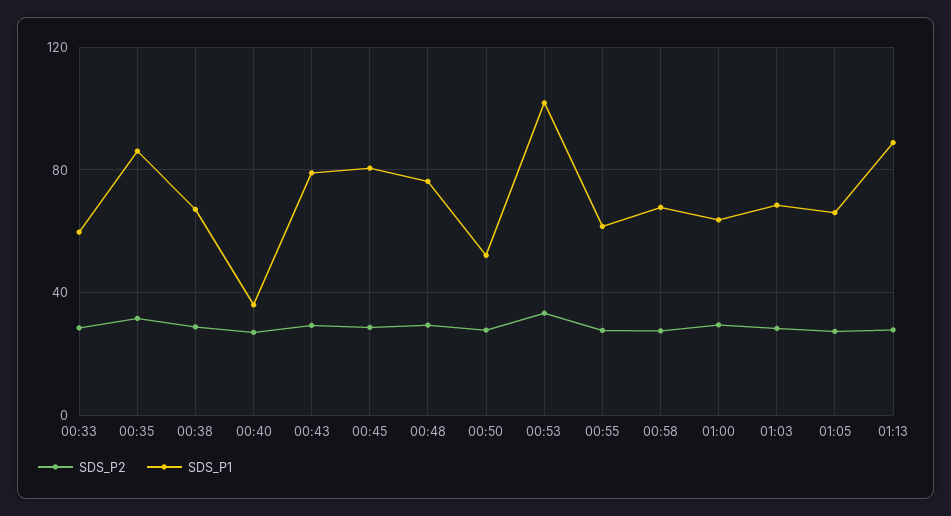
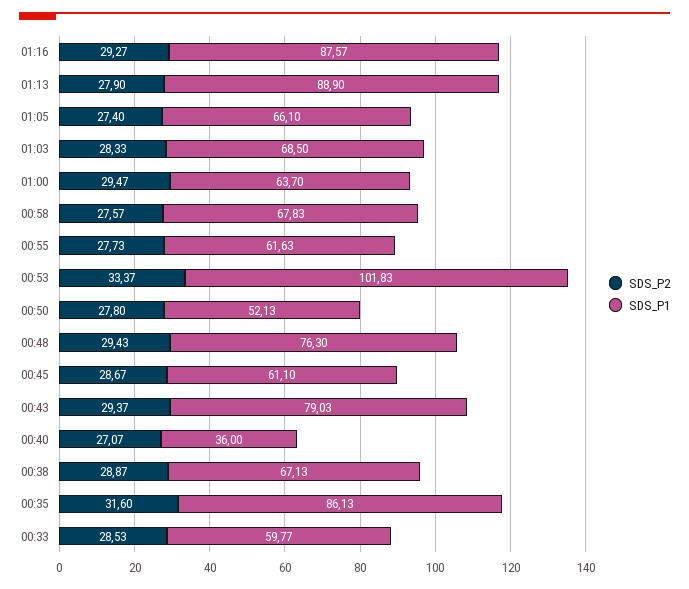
SDS_P1, 00:45: 80 -> 61.1
SDS_P2, 01:16: none -> 29.27
SDS_P1, 01:16: none -> 87.57

